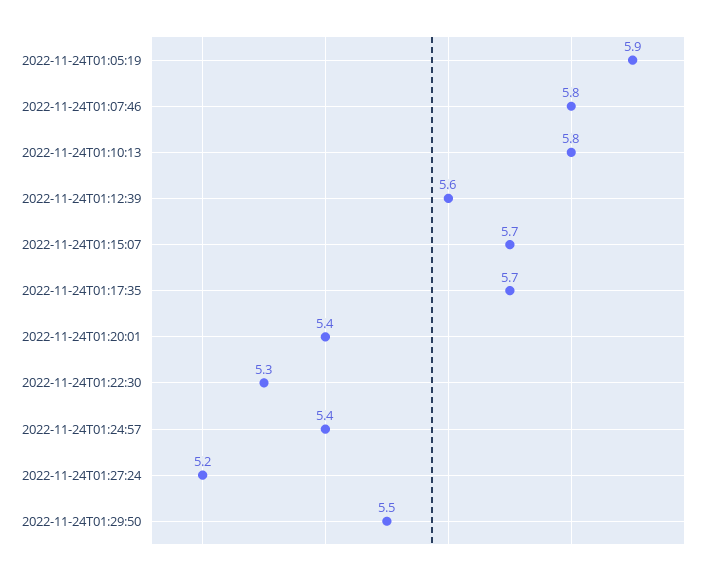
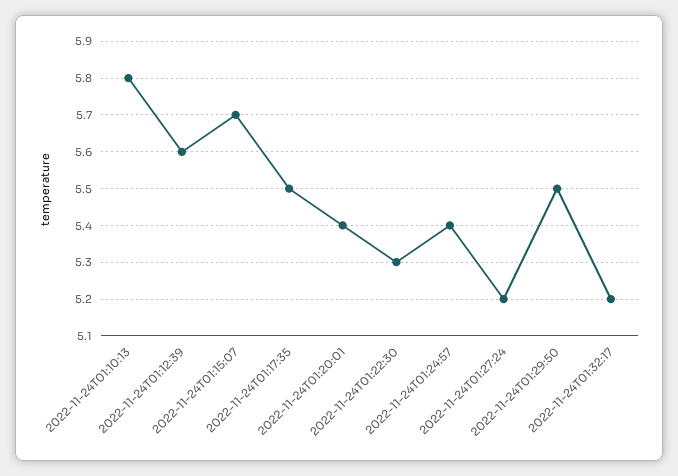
2022-11-24T01:05:19: 5.9 -> none
2022-11-24T01:07:46: 5.8 -> none
2022-11-24T01:17:35: 5.7 -> 5.5
2022-11-24T01:32:17: none -> 5.2

